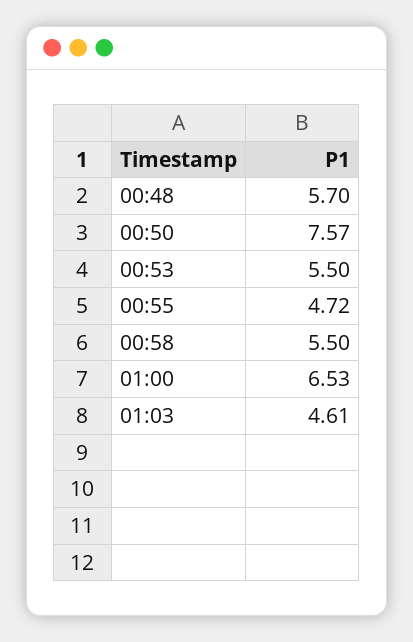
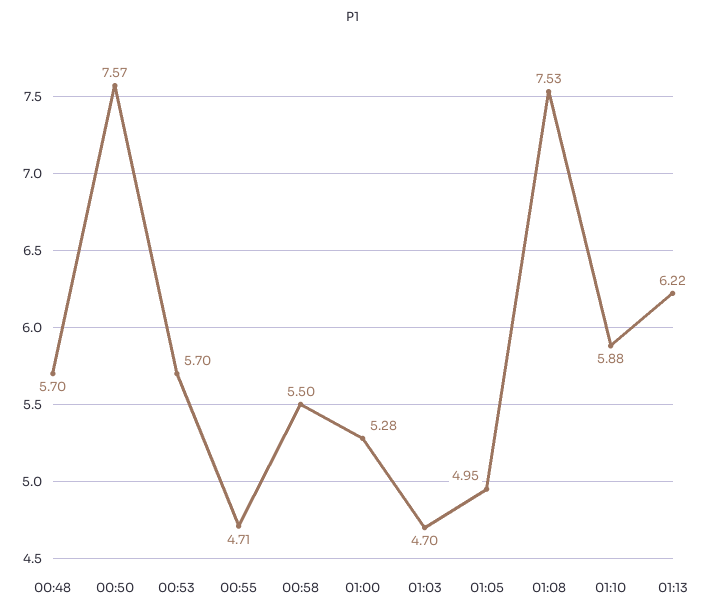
00:53: 5.5 -> 5.7
00:55: 4.72 -> 4.71
01:00: 6.53 -> 5.28
01:03: 4.61 -> 4.7
01:05: none -> 4.95
01:08: none -> 7.53
01:10: none -> 5.88
01:13: none -> 6.22

